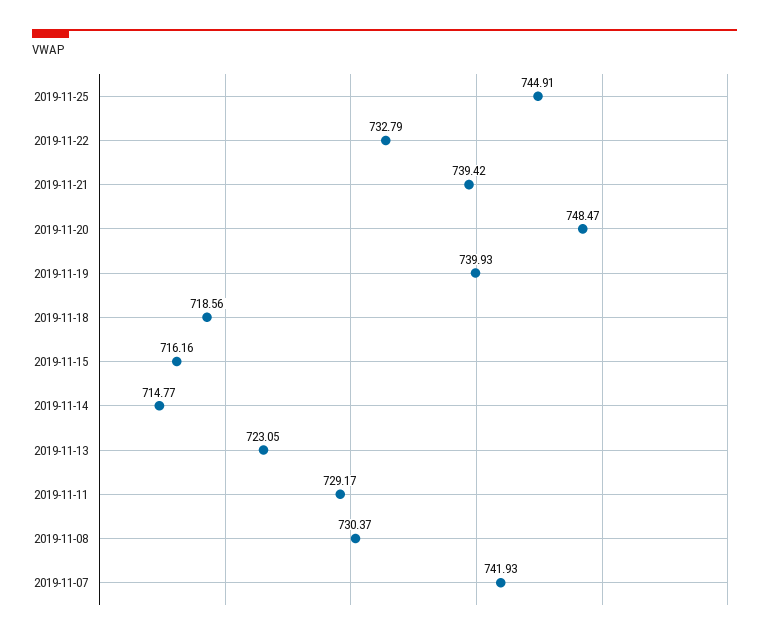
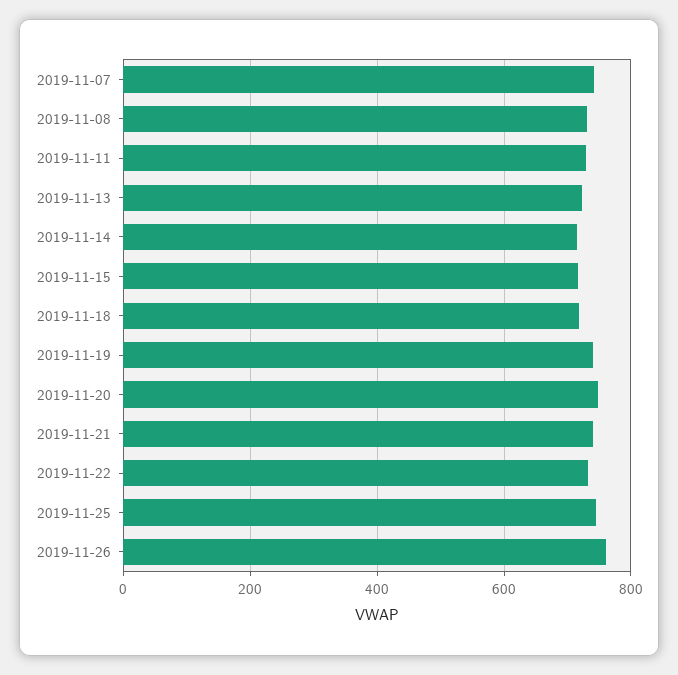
2019-11-26: none -> 760

